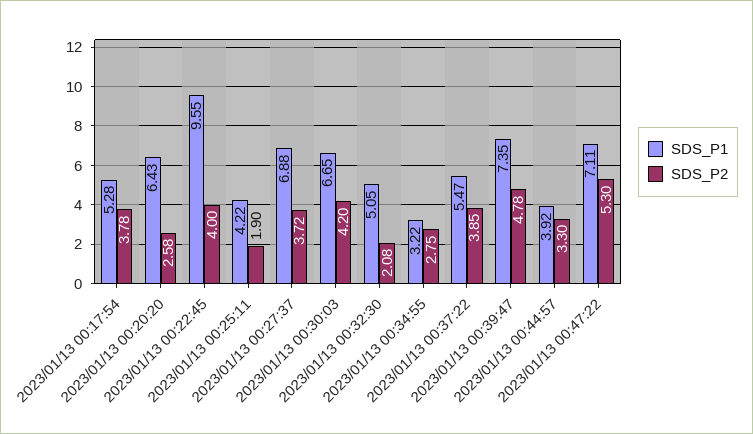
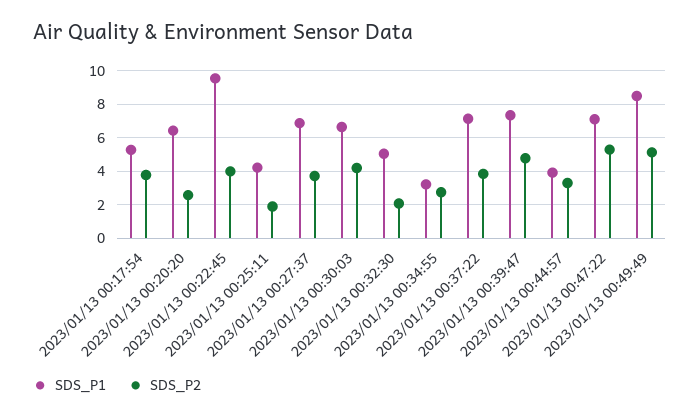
SDS_P1, 2023/01/13 00:37:22: 5.47 -> 7
SDS_P1, 2023/01/13 00:49:49: none -> 8.5
SDS_P2, 2023/01/13 00:49:49: none -> 5

